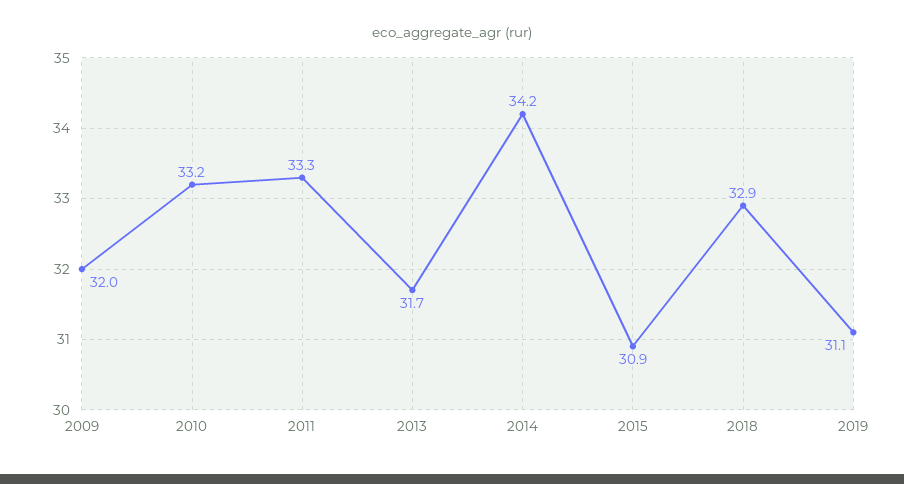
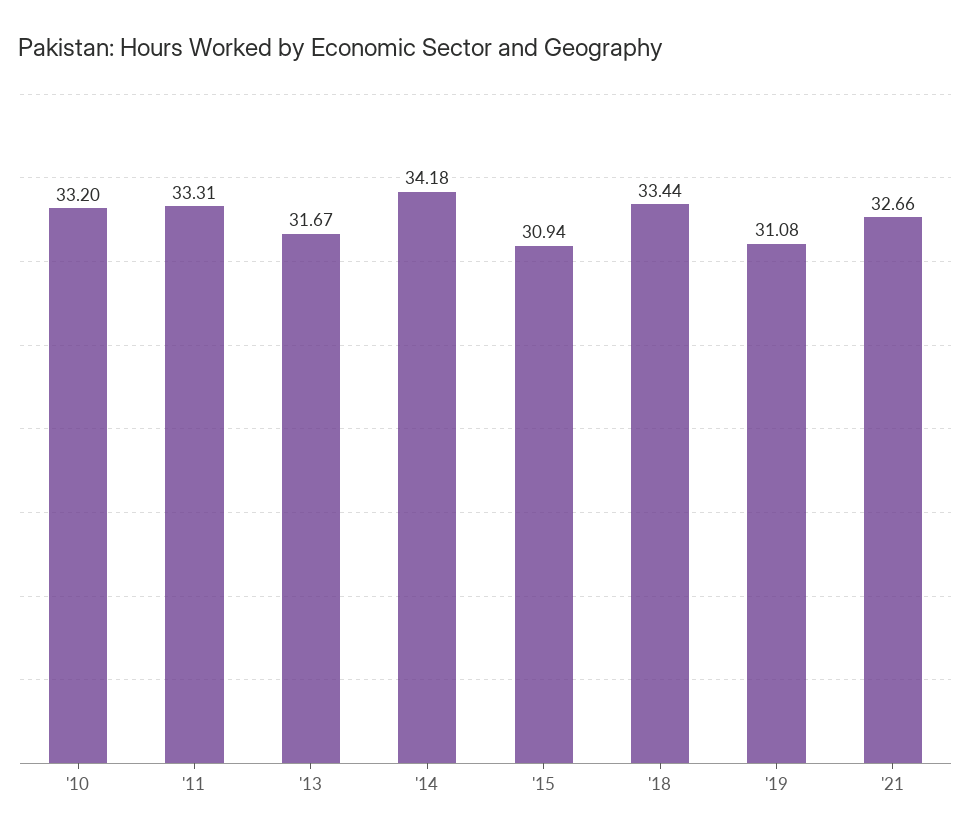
2009: 32 -> none
2018: 32.9 -> 33.44
'21: none -> 32.66

